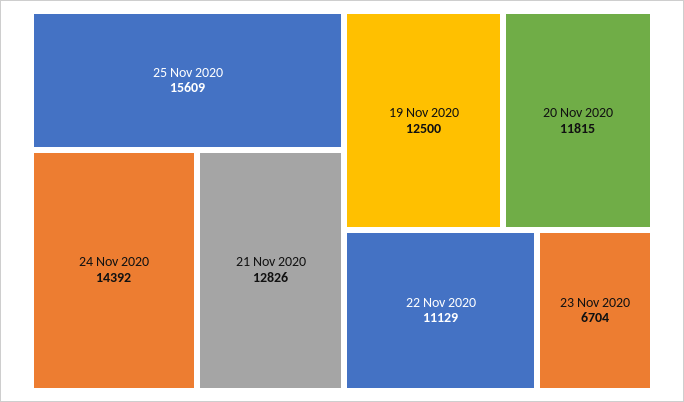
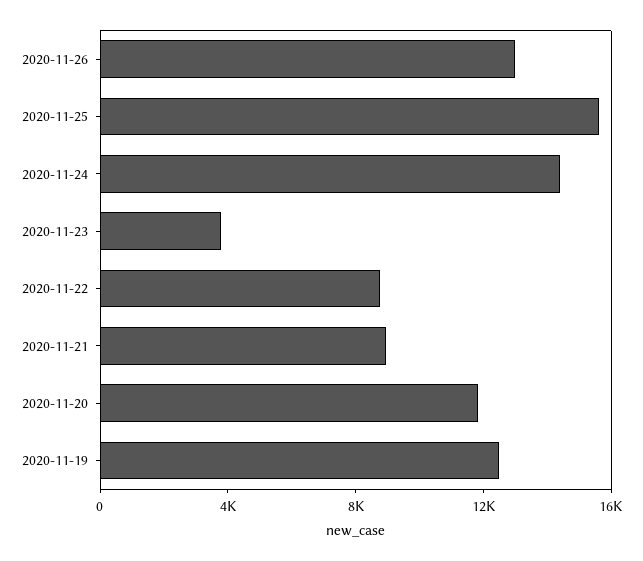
21 Nov 2020: 12826 -> 9000
22 Nov 2020: 11129 -> 9000
23 Nov 2020: 6704 -> 4000
2020-11-26: none -> 13000

